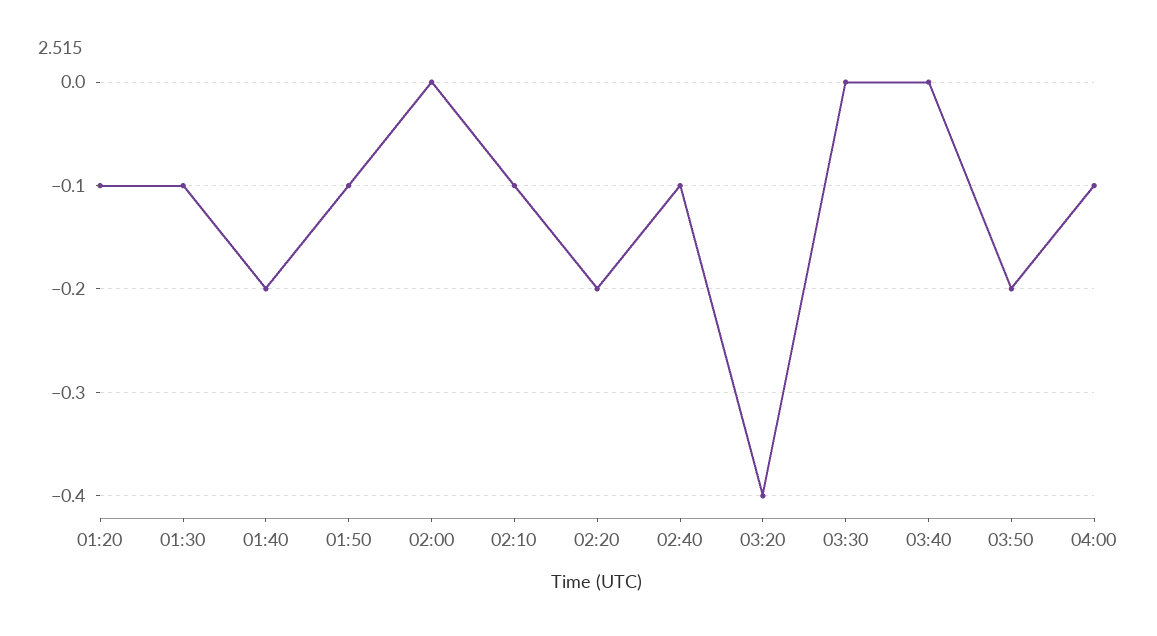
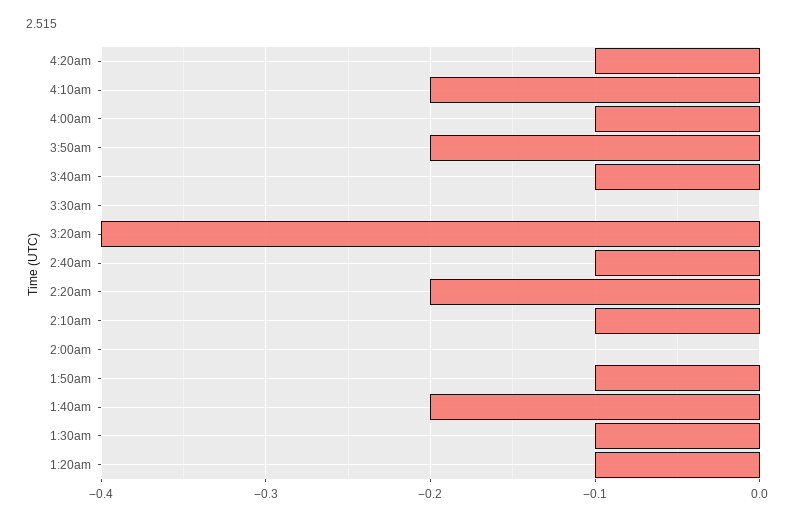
03:40: 0 -> -0.1
4:20am: none -> -0.1
4:10am: none -> -0.2

